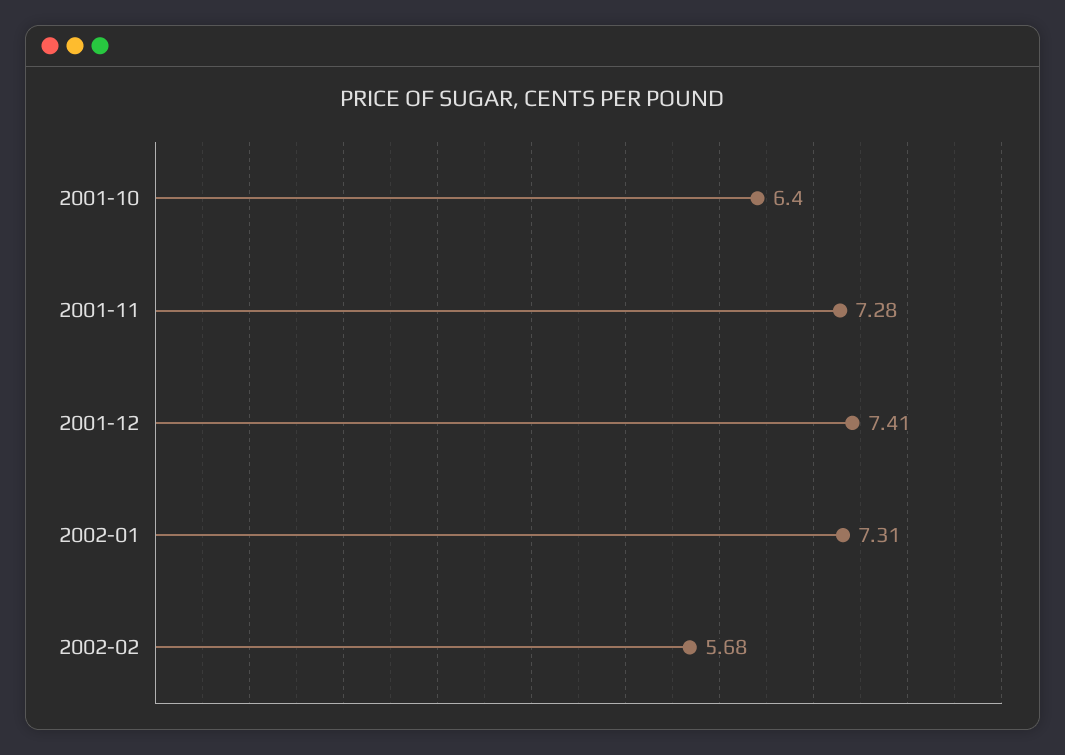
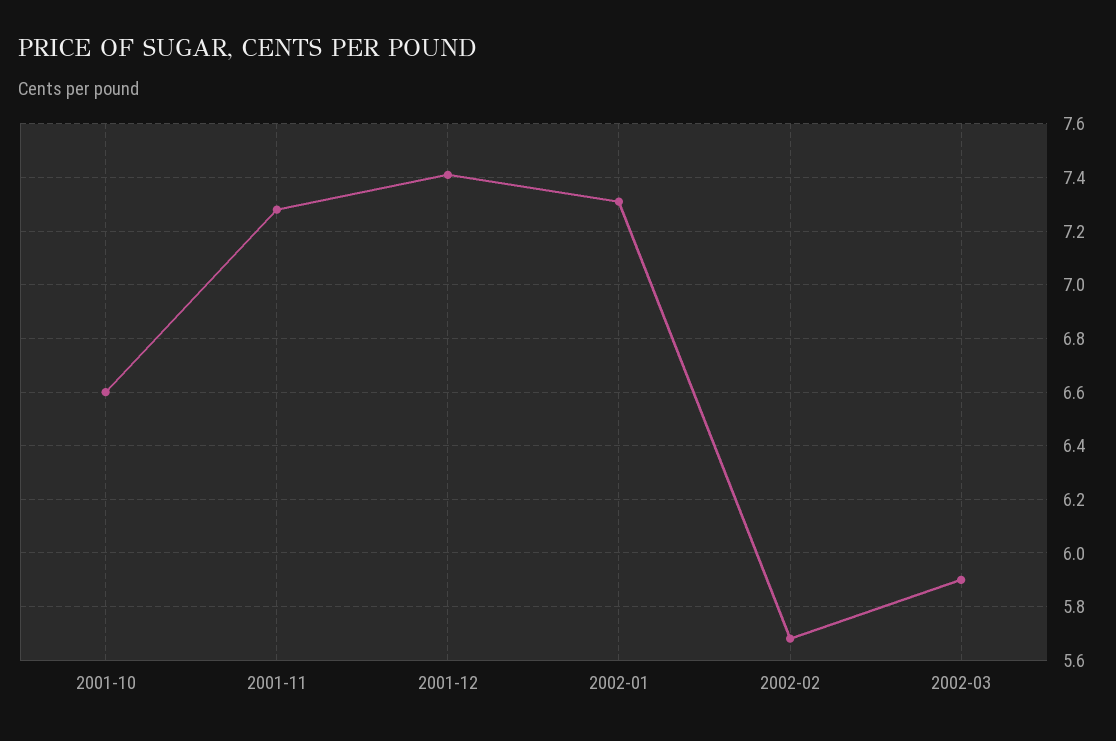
2001-10: 6.4 -> 6.6
2002-03: none -> 5.9

